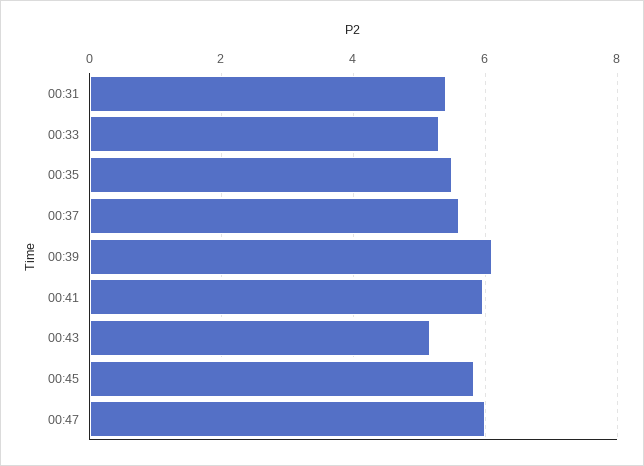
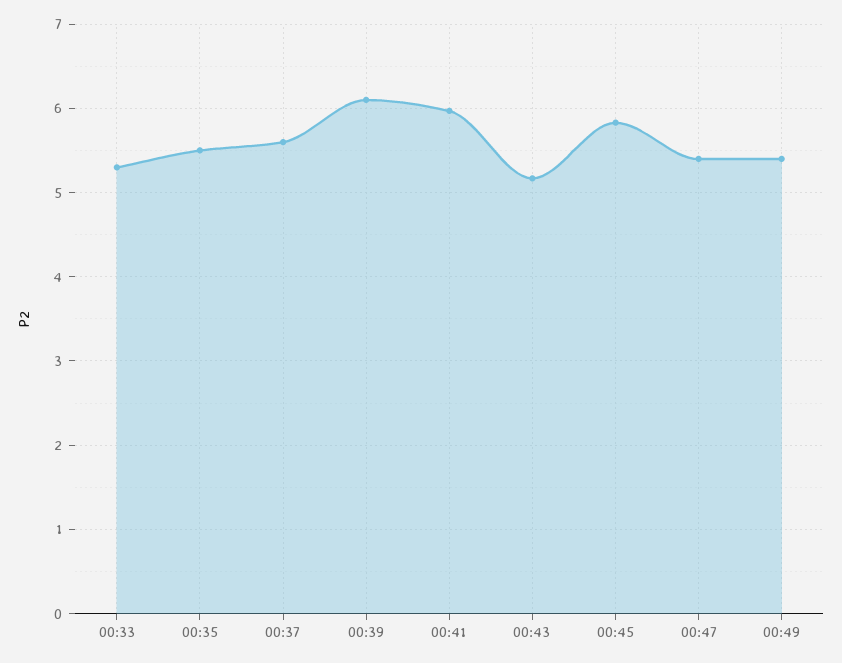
00:31: 5.4 -> none
00:47: 6 -> 5.4
00:49: none -> 5.4

